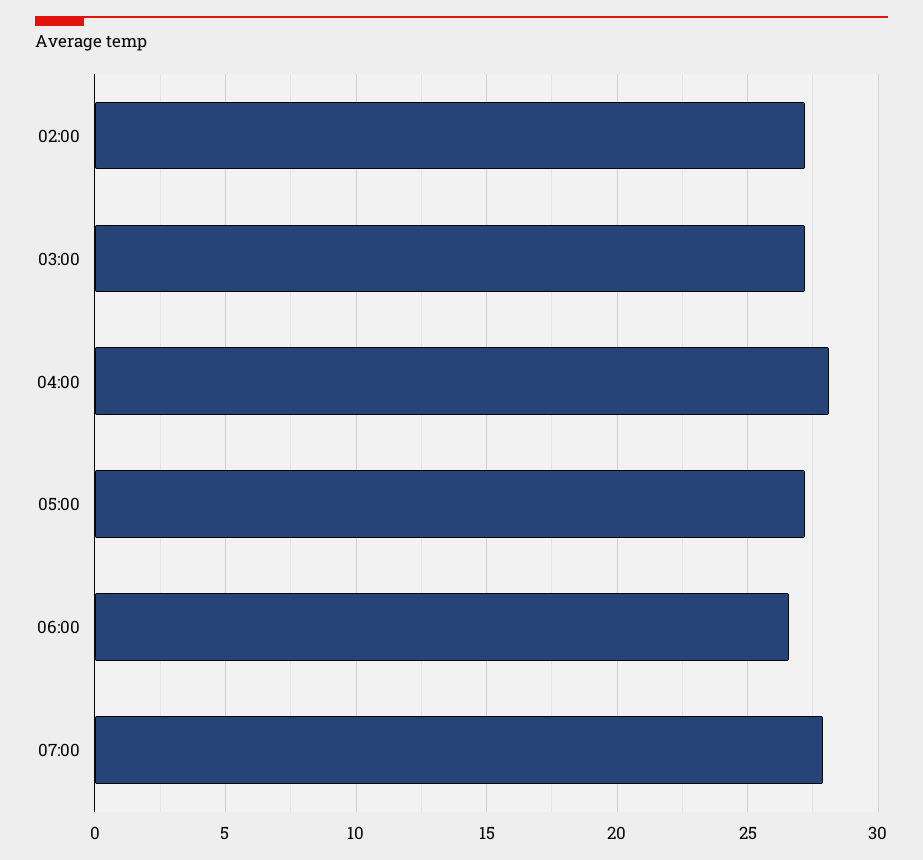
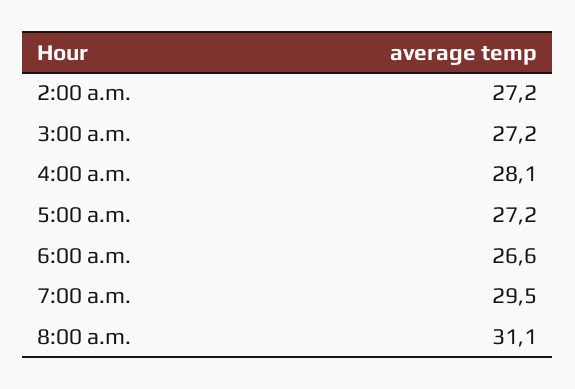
07:00: 28 -> 29.5
8:00 a.m.: none -> 31.1

